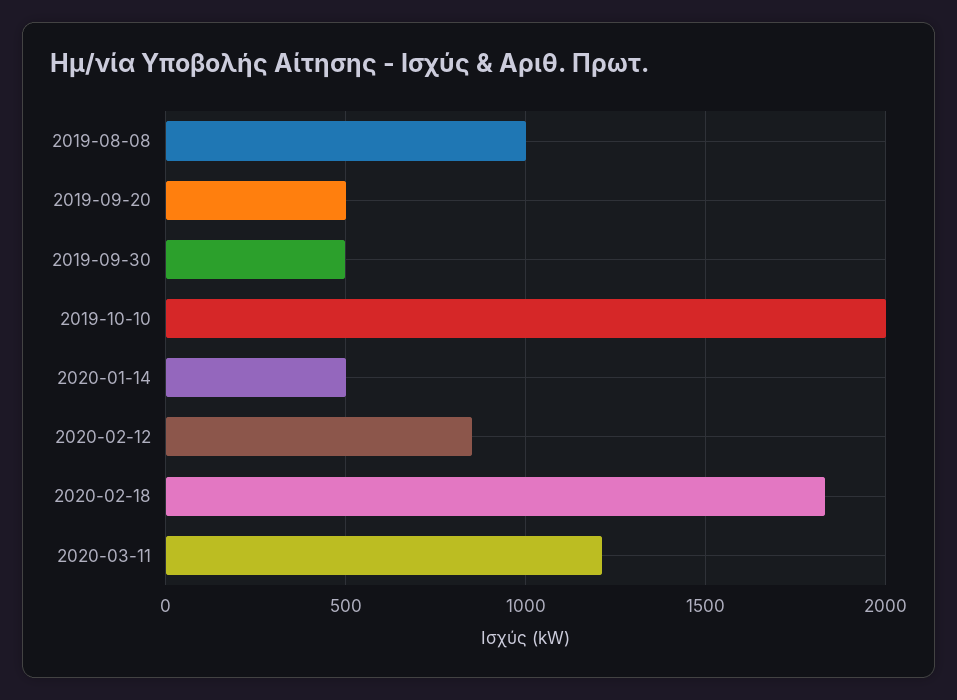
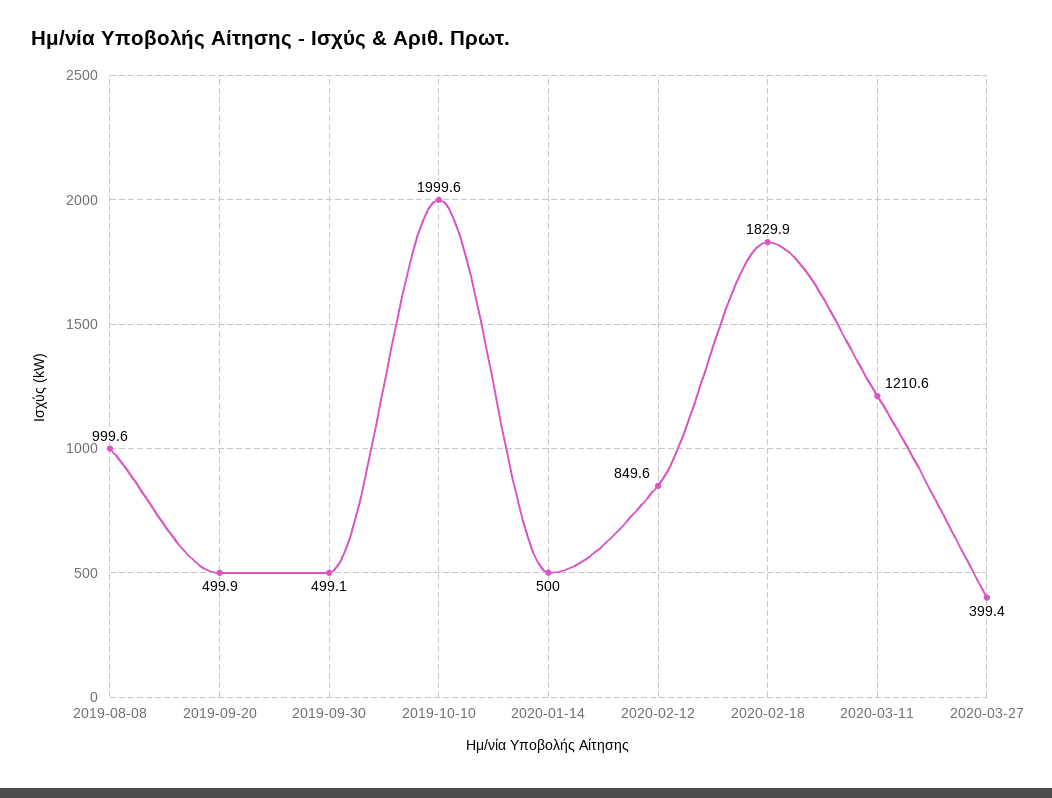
2020-03-27: none -> 399.4

